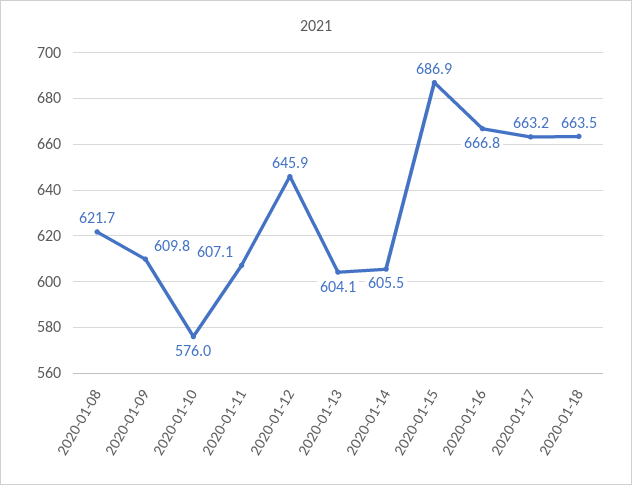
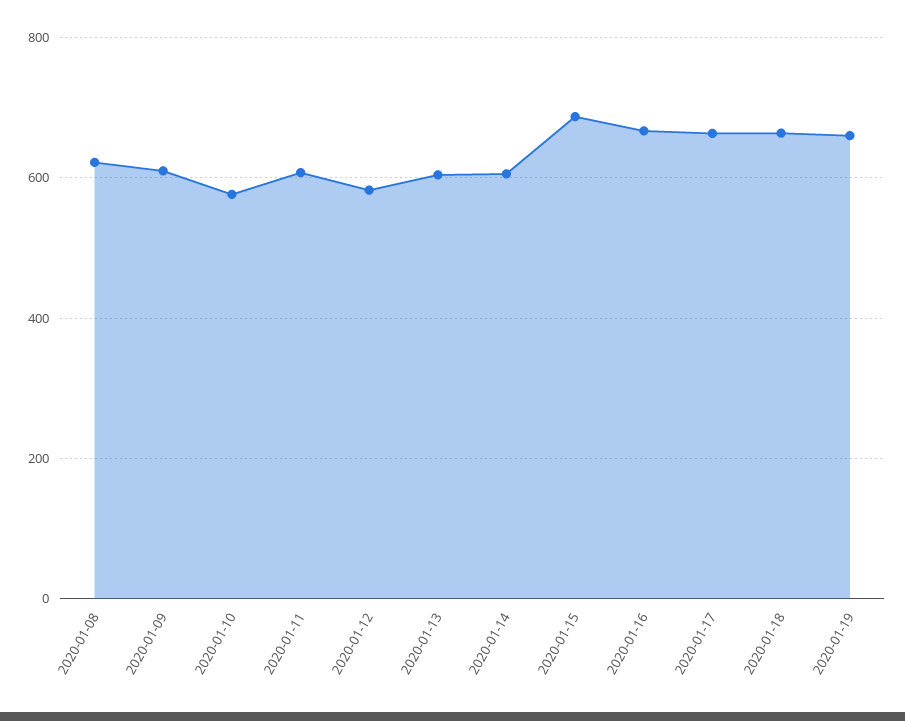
2020-01-12: 645.9 -> 580
2020-01-19: none -> 660

